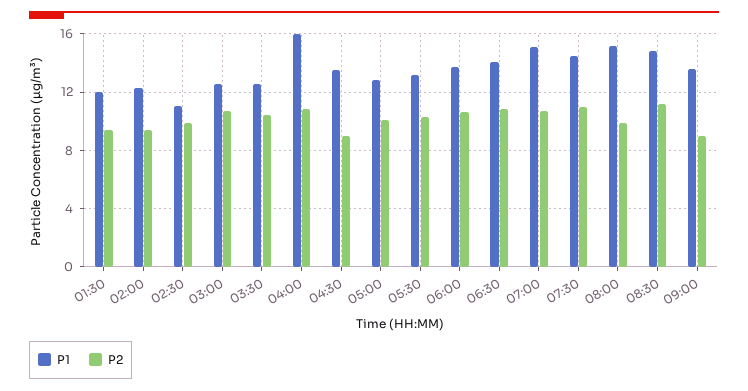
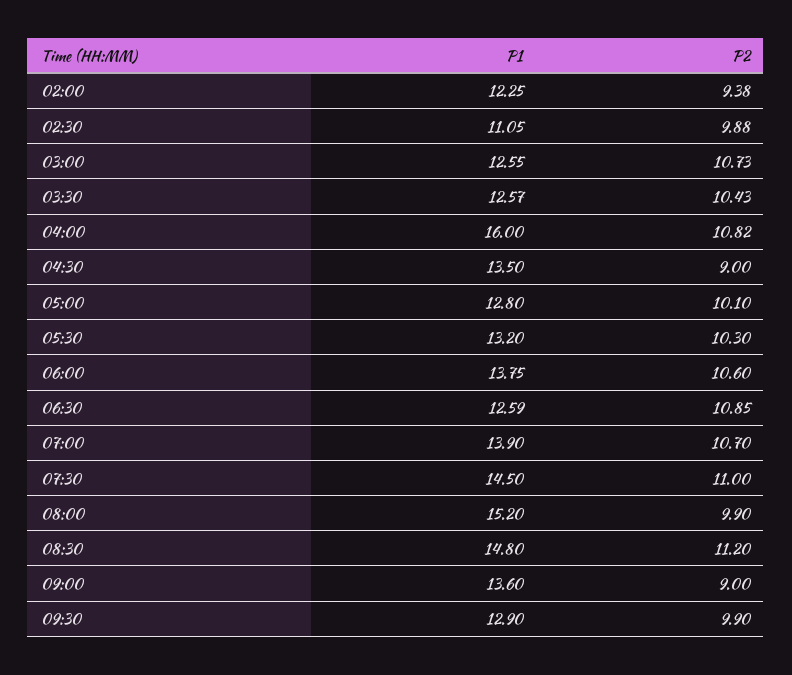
P1, 01:30: 12 -> none
P2, 01:30: 9.5 -> none
P1, 06:30: 14 -> 12.59
P1, 07:00: 15 -> 13.9
P1, 09:30: none -> 12.9
P2, 09:30: none -> 9.9

